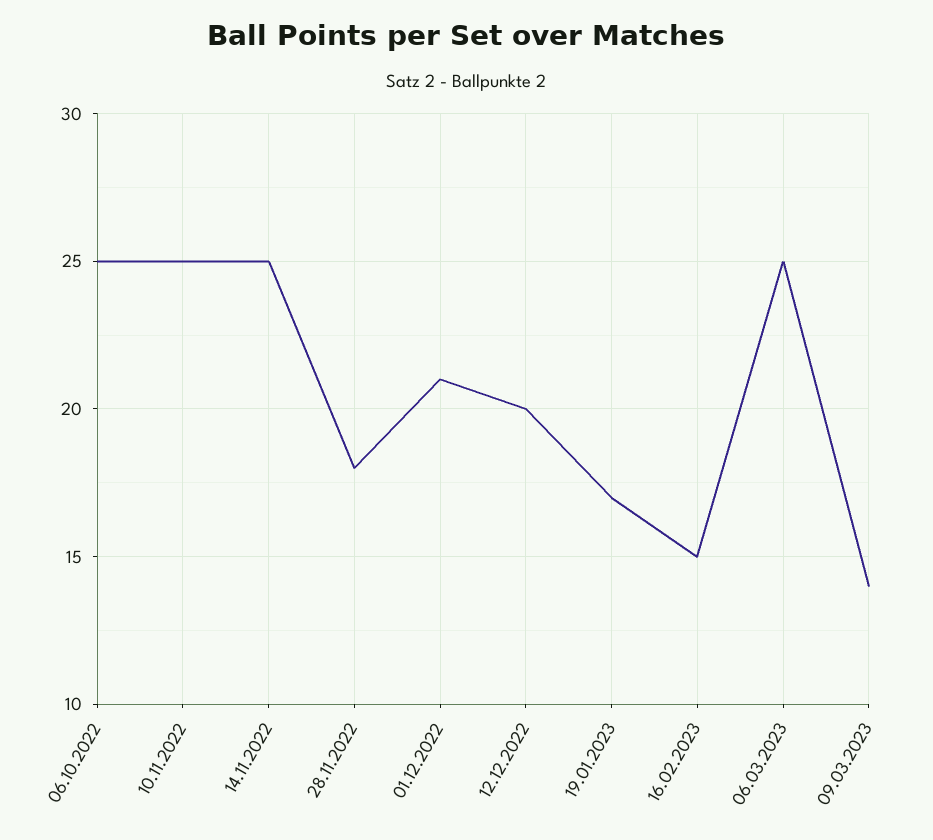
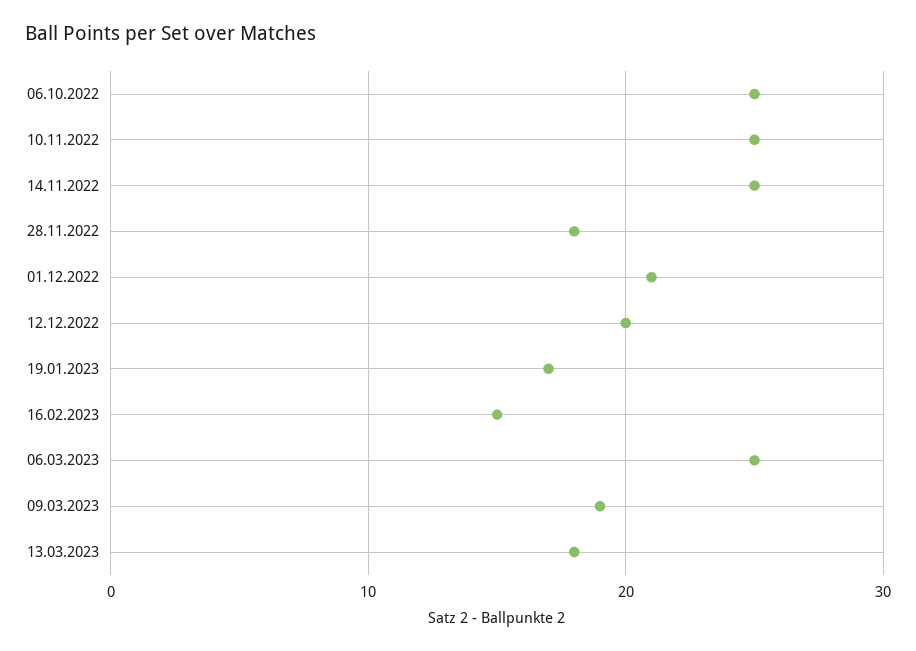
09.03.2023: 14 -> 19
13.03.2023: none -> 18

